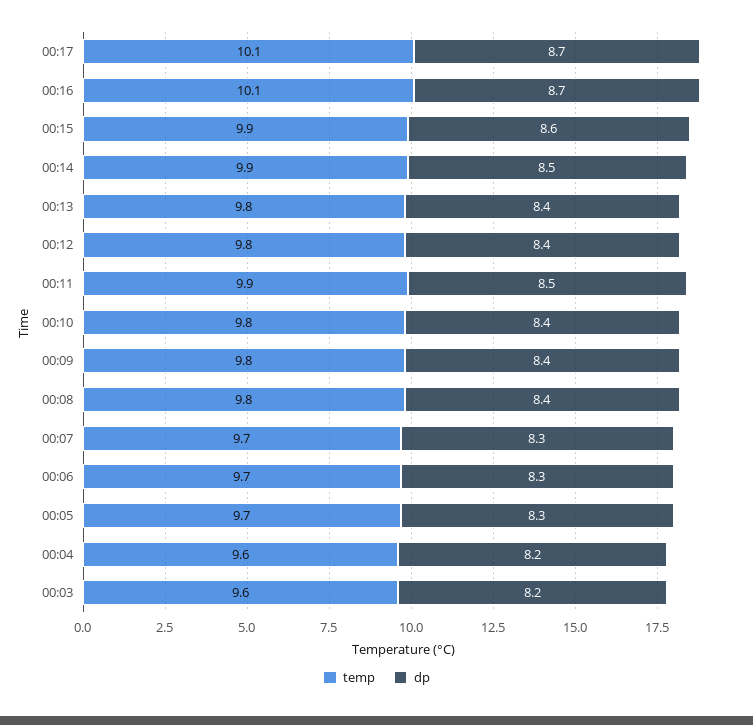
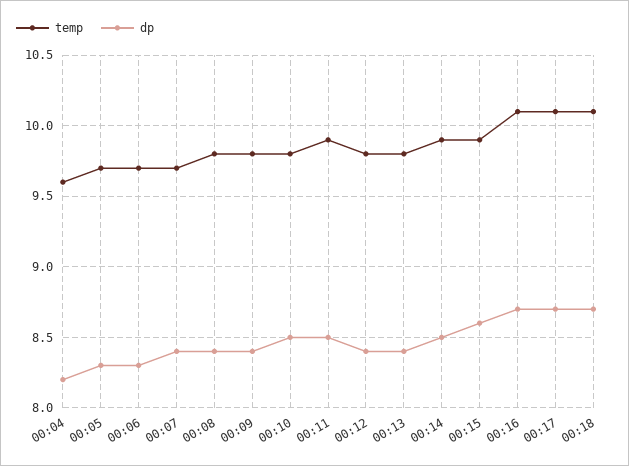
dp, 00:10: 8.4 -> 8.5
dp, 00:07: 8.3 -> 8.4
temp, 00:03: 9.6 -> none
dp, 00:03: 8.2 -> none
temp, 00:18: none -> 10.1
dp, 00:18: none -> 8.7

